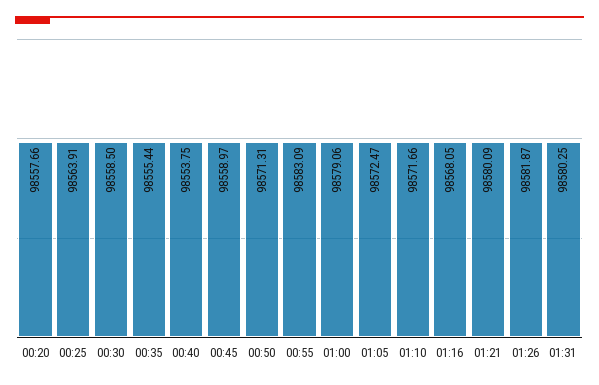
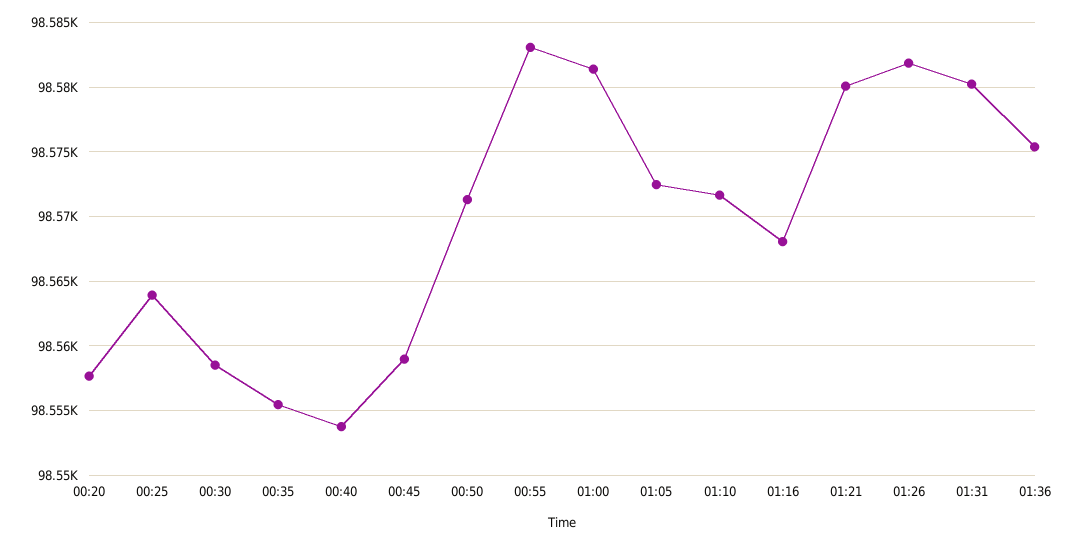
01:00: 98579.06 -> 98581.5
01:36: none -> 98575.5

